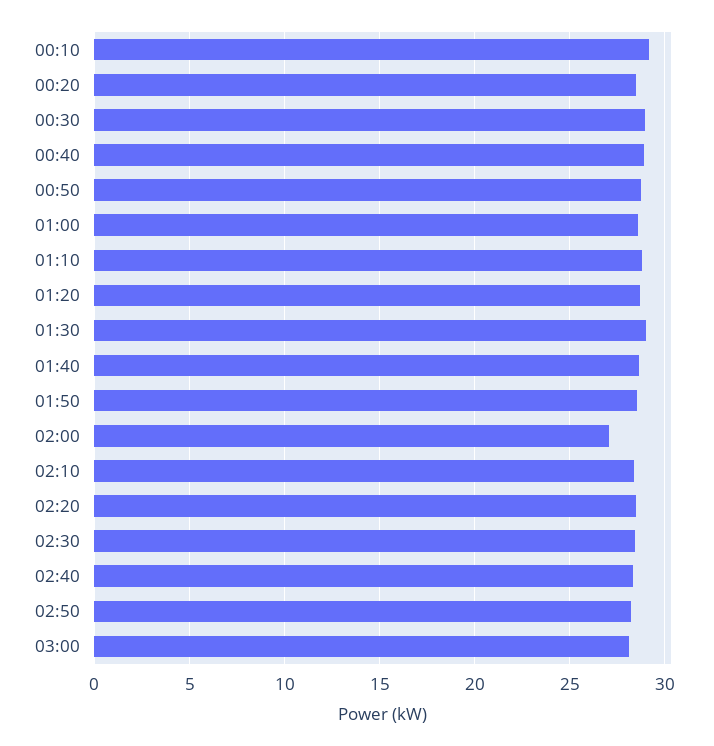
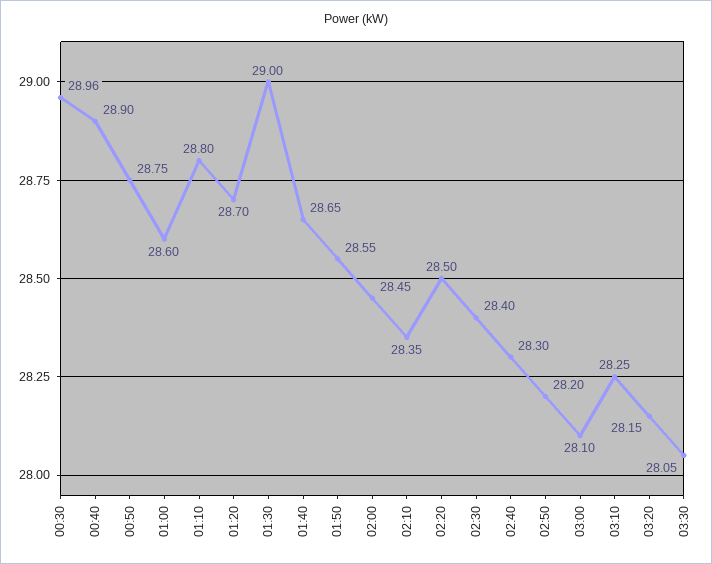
00:10: 29 -> none
00:20: 28.5 -> none
02:00: 27 -> 28.45
03:10: none -> 28.25
03:20: none -> 28.15
03:30: none -> 28.05

